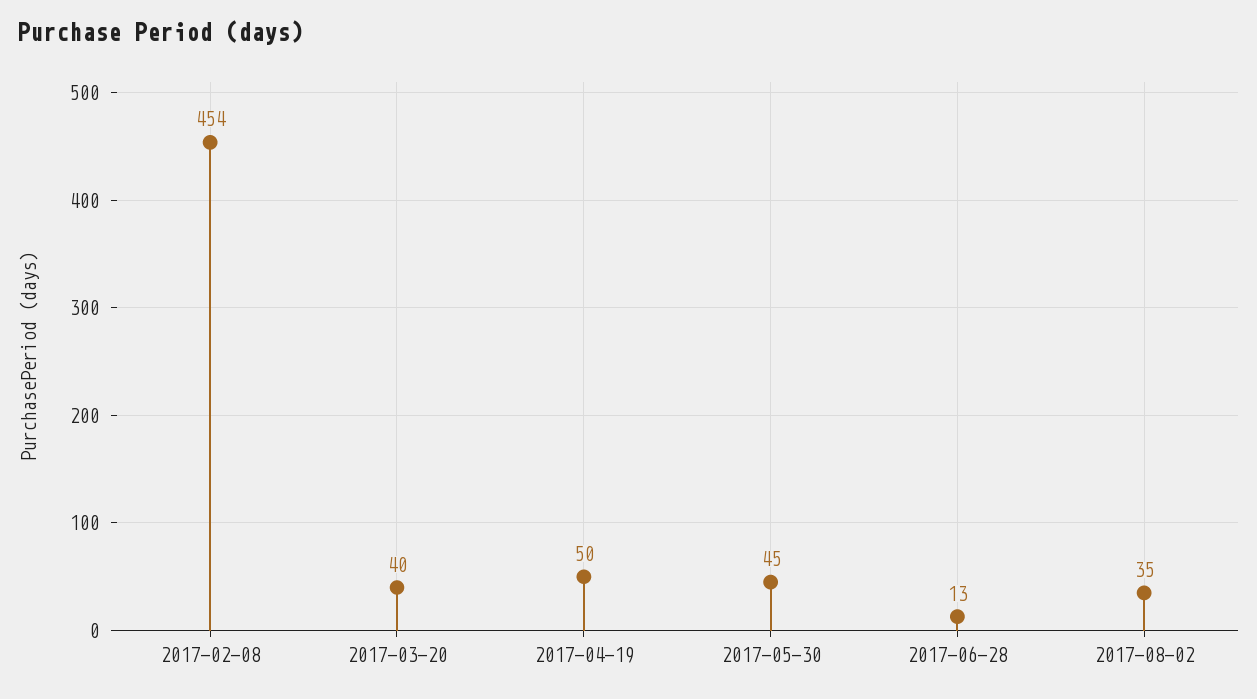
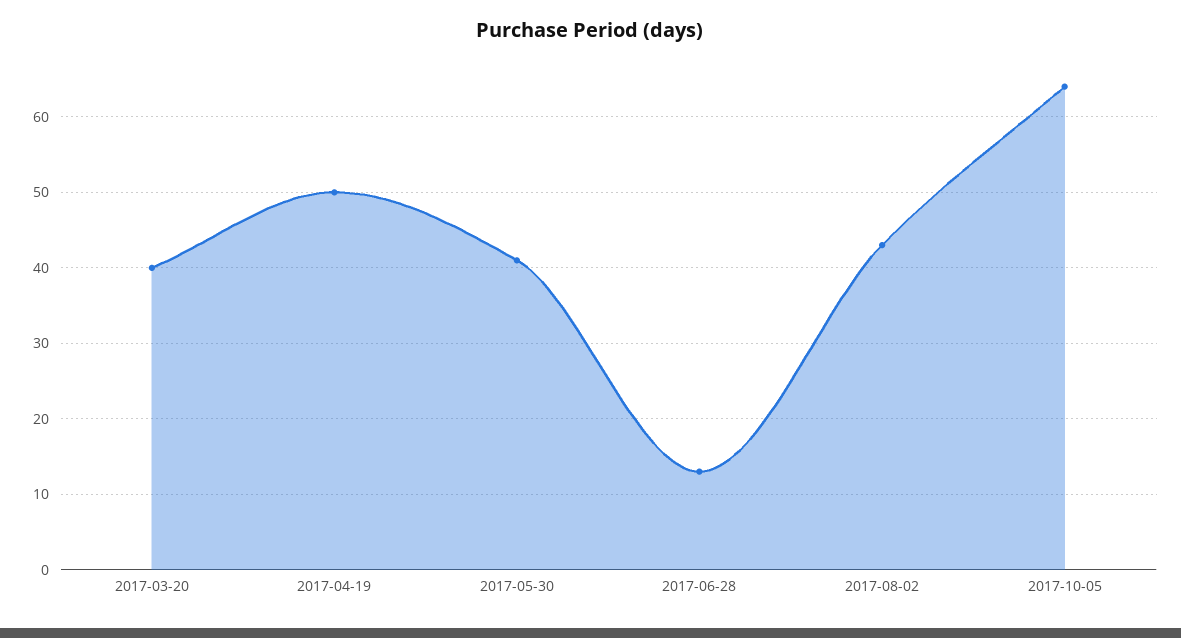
2017-02-08: 454 -> none
2017-05-30: 45 -> 41
2017-08-02: 35 -> 43
2017-10-05: none -> 64

